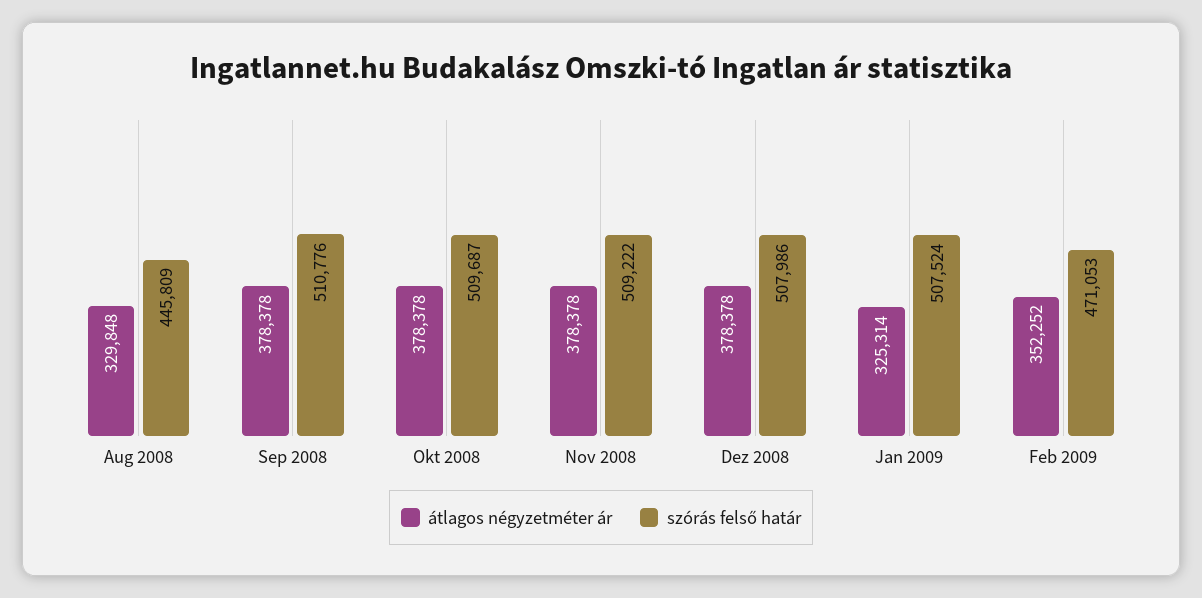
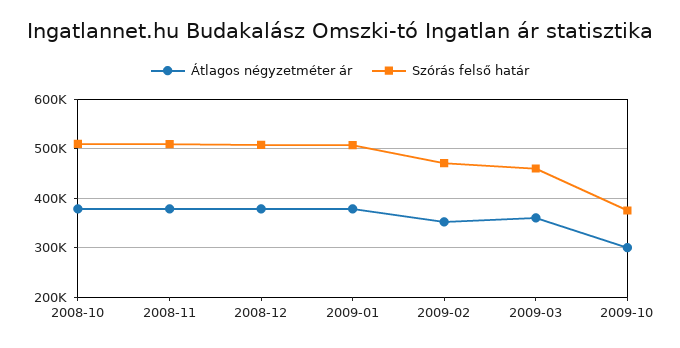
átlagos négyzetméter ár, Aug 2008: 329848 -> none
szórás felső határ, Aug 2008: 445809 -> none
átlagos négyzetméter ár, Sep 2008: 378378 -> none
szórás felső határ, Sep 2008: 510776 -> none
átlagos négyzetméter ár, Jan 2009: 325314 -> 380000
átlagos négyzetméter ár, 2009-03: none -> 360000
szórás felső határ, 2009-03: none -> 460000
átlagos négyzetméter ár, 2009-10: none -> 300000
szórás felső határ, 2009-10: none -> 380000

